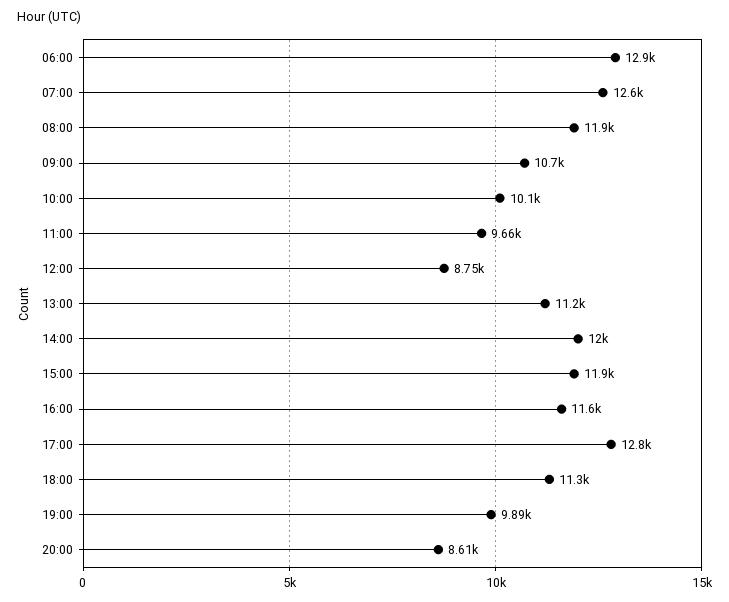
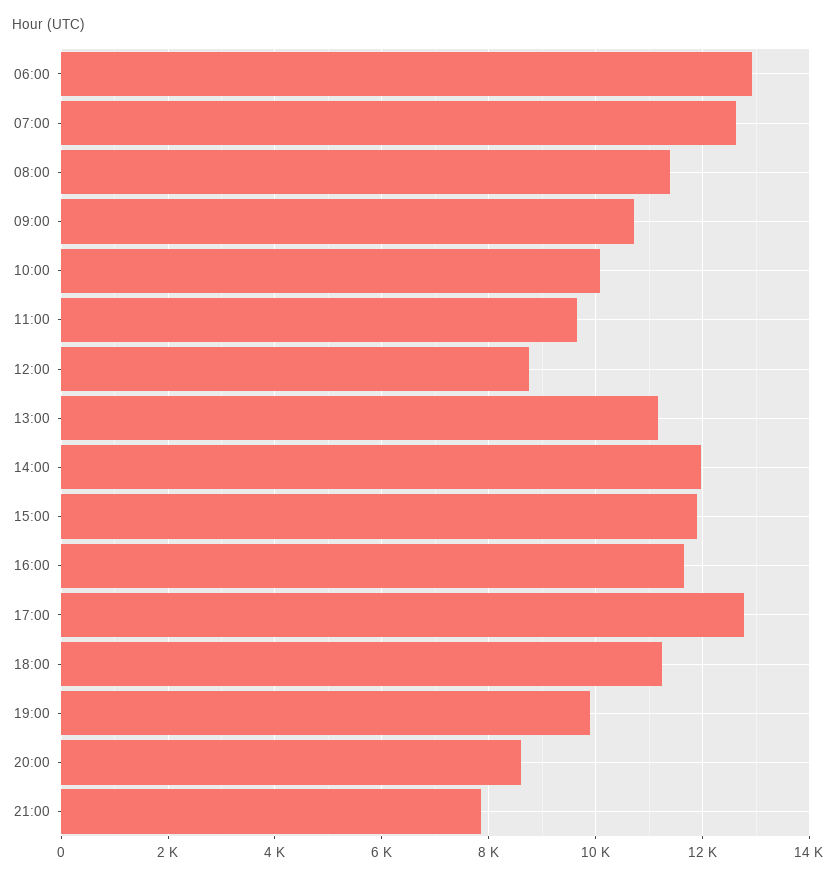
08:00: 11900 -> 11400
21:00: none -> 7800

